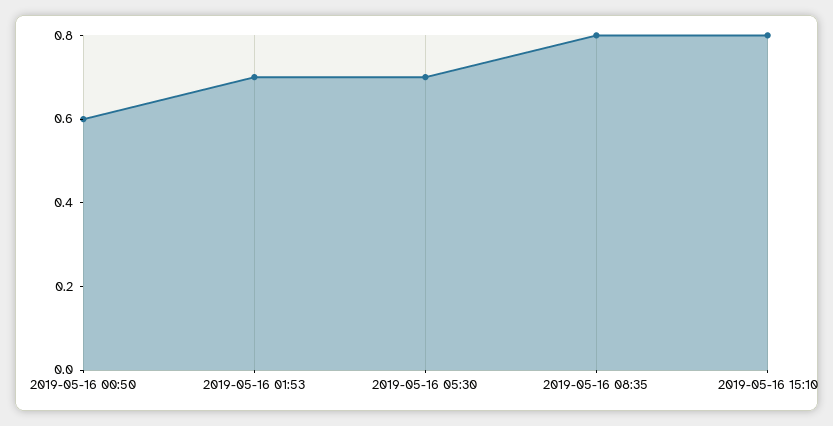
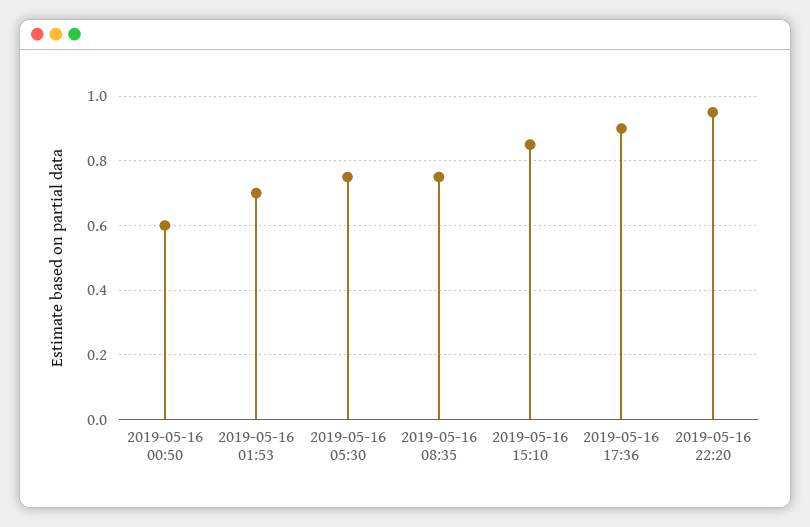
2019-05-16 05:30: 0.7 -> 0.75
2019-05-16 08:35: 0.8 -> 0.75
2019-05-16 15:10: 0.8 -> 0.85
2019-05-16 17:36: none -> 0.9
2019-05-16 22:20: none -> 0.95

